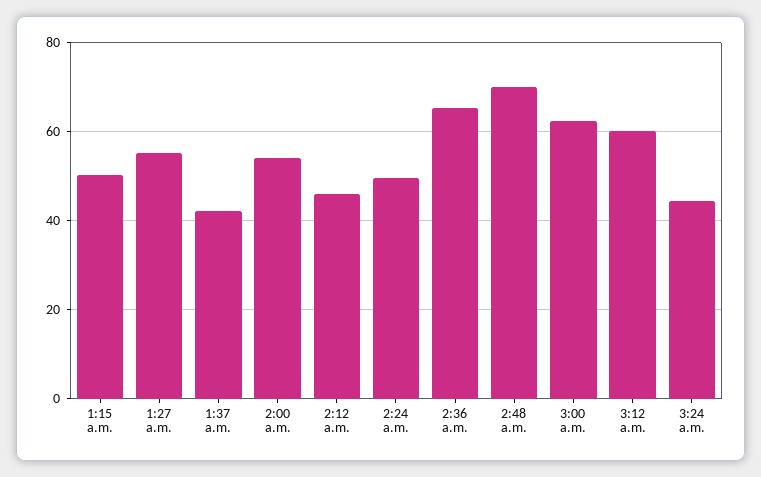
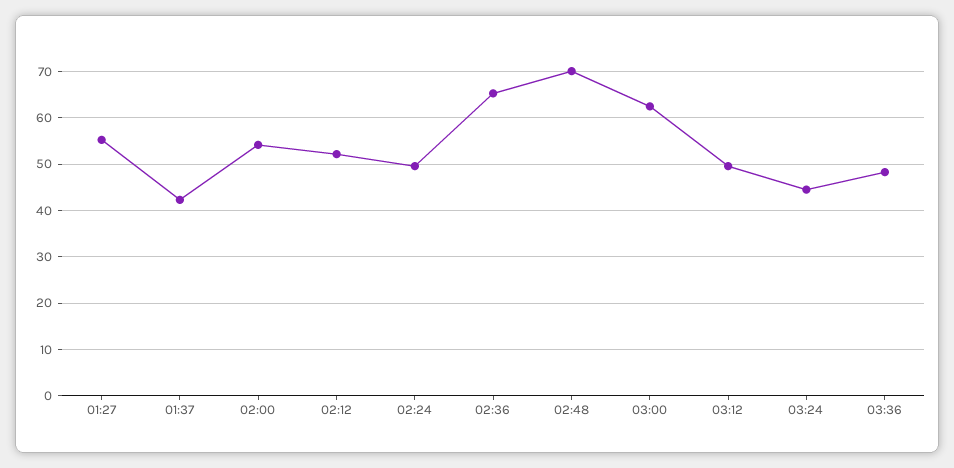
1:15 a.m.: 50 -> none
2:12 a.m.: 46 -> 52
3:12 a.m.: 60 -> 50
03:36: none -> 48

